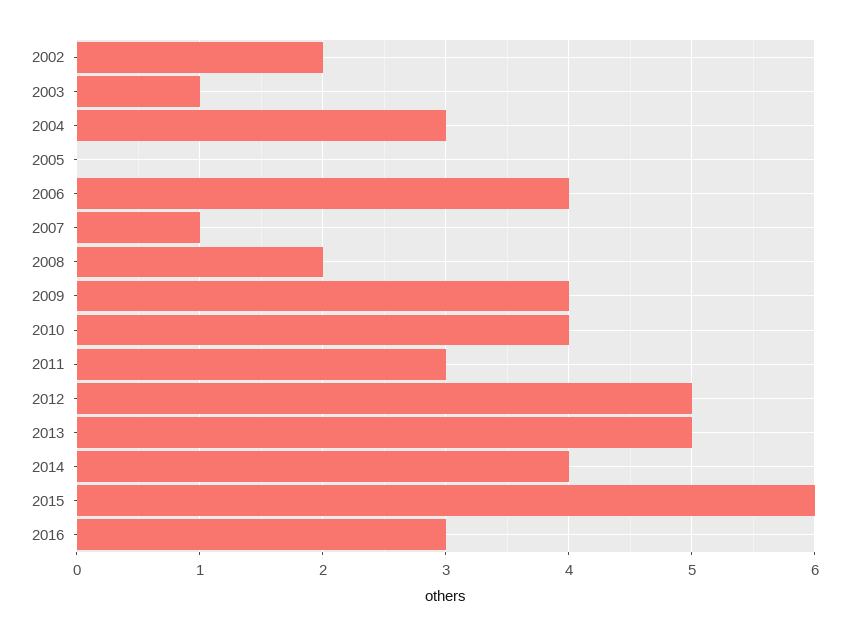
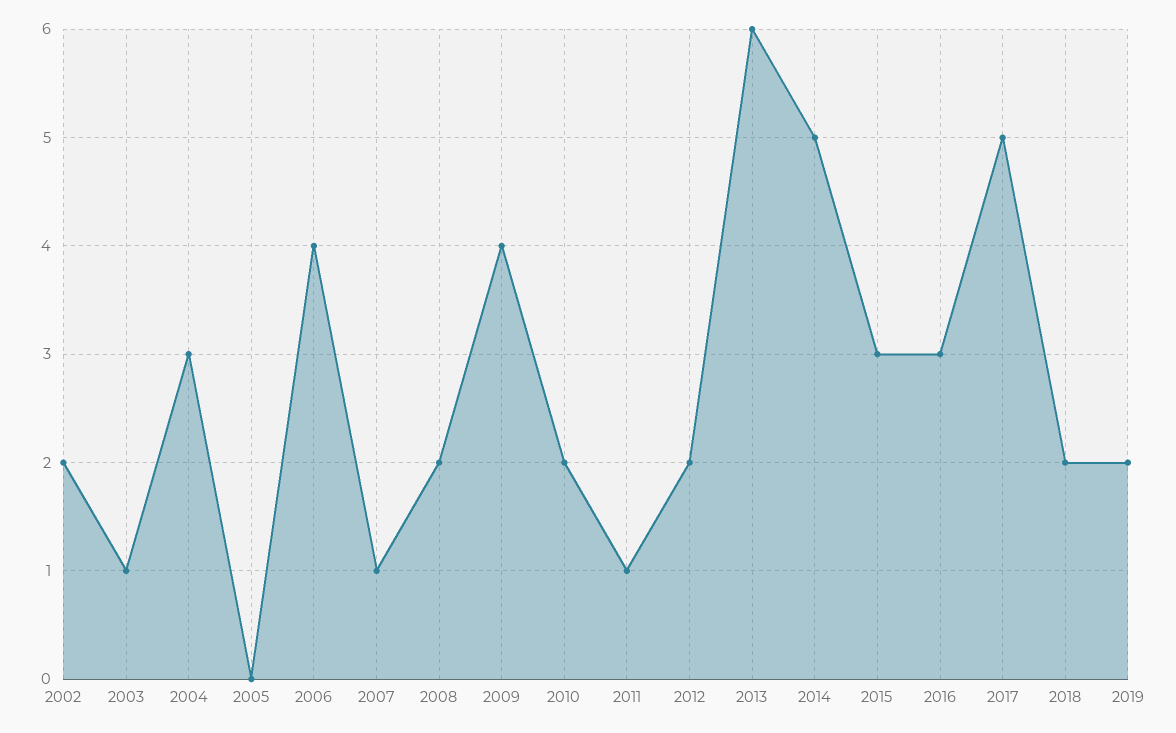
2010: 4 -> 2
2011: 3 -> 1
2012: 5 -> 2
2013: 5 -> 6
2014: 4 -> 5
2015: 6 -> 3
2017: none -> 5
2018: none -> 2
2019: none -> 2

